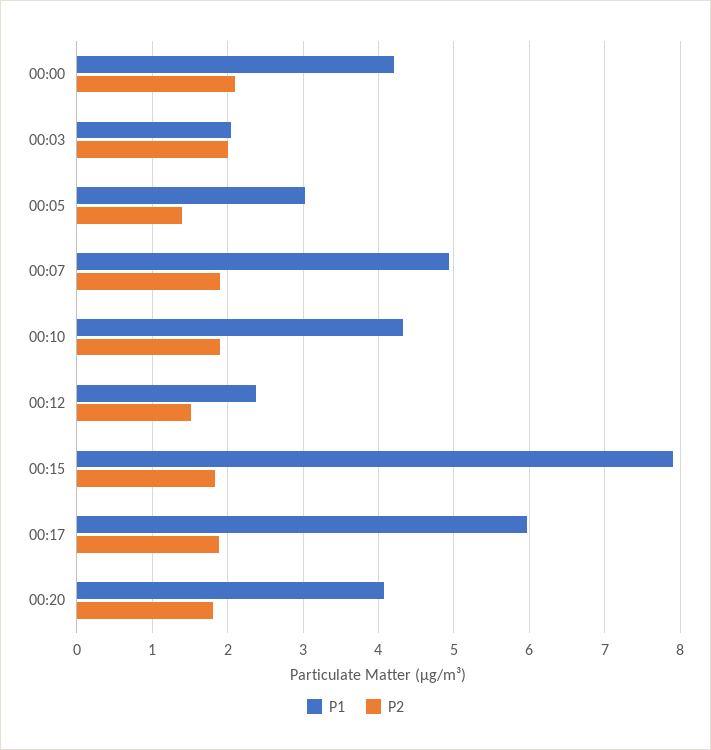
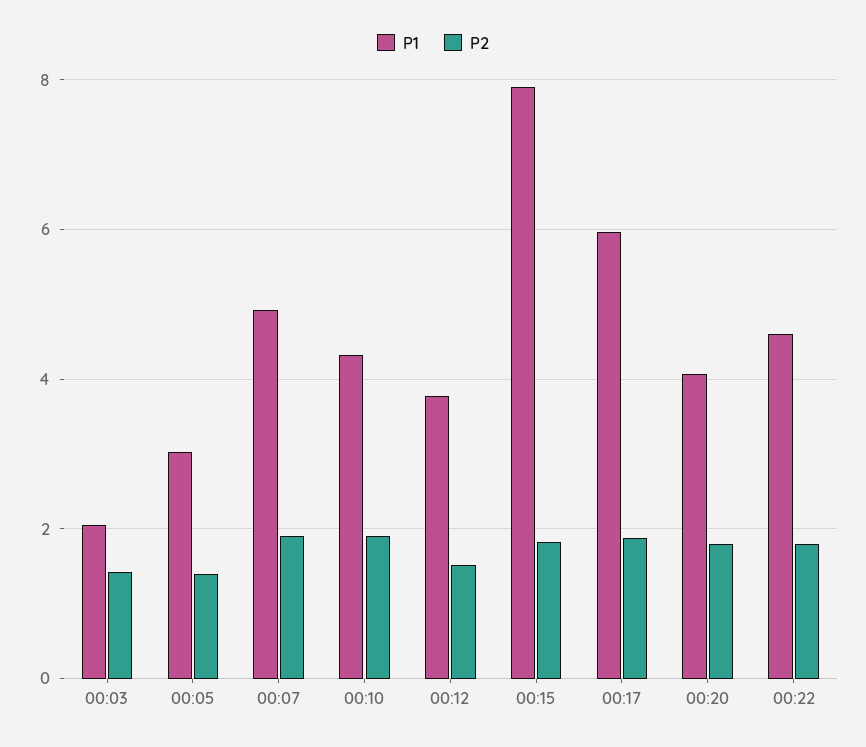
P1, 00:00: 4.2 -> none
P2, 00:00: 2.1 -> none
P2, 00:03: 2 -> 1.4
P1, 00:12: 2.4 -> 3.8
P1, 00:22: none -> 4.6
P2, 00:22: none -> 1.8

